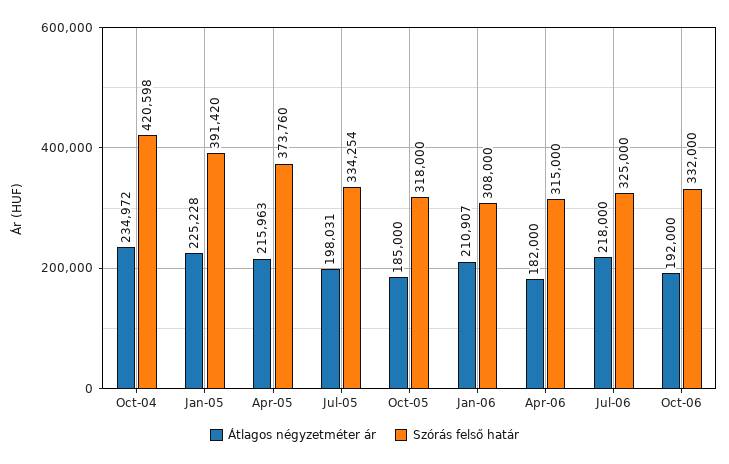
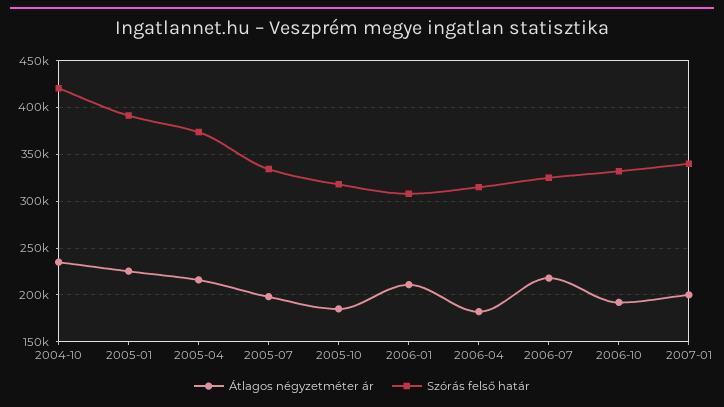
Átlagos négyzetméter ár, 2007-01: none -> 200000
Szórás felső határ, 2007-01: none -> 340000

